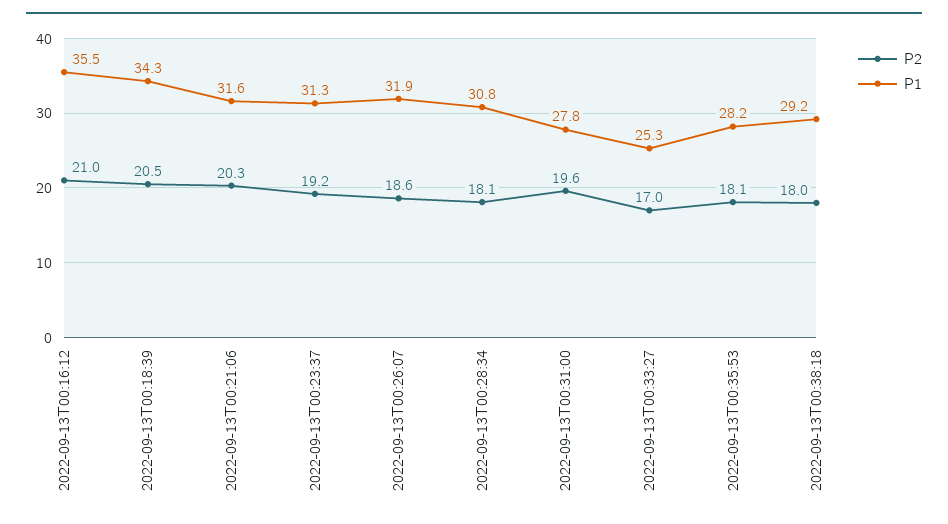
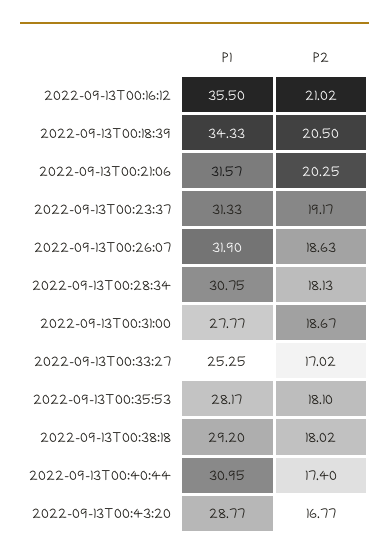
P2, 2022-09-13T00:31:00: 19.6 -> 18.67
P1, 2022-09-13T00:40:44: none -> 30.95
P2, 2022-09-13T00:40:44: none -> 17.4
P1, 2022-09-13T00:43:20: none -> 28.77
P2, 2022-09-13T00:43:20: none -> 16.77

